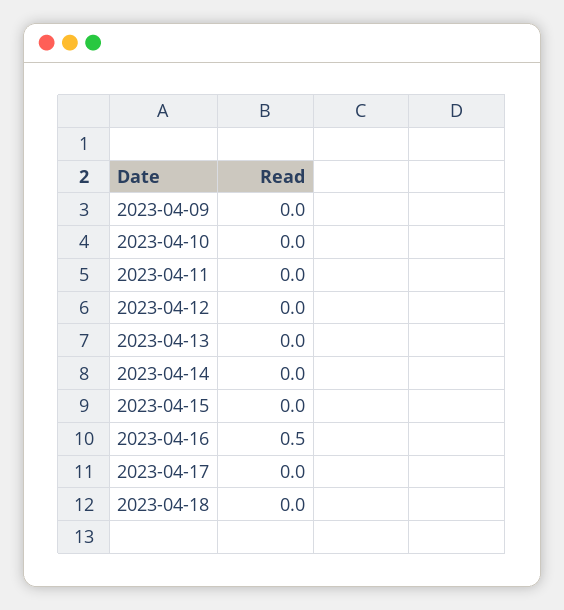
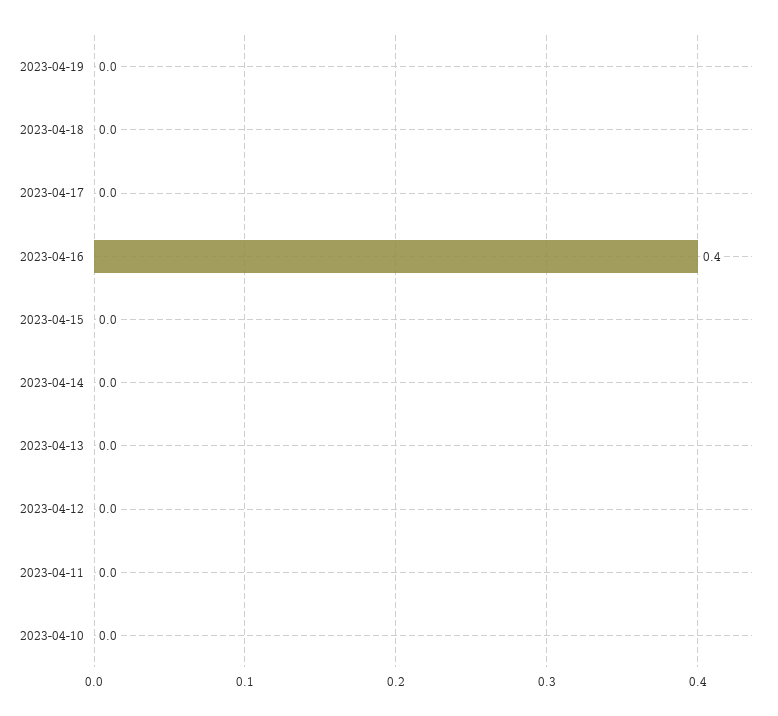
2023-04-09: 0 -> none
2023-04-16: 0.5 -> 0.4
2023-04-19: none -> 0

